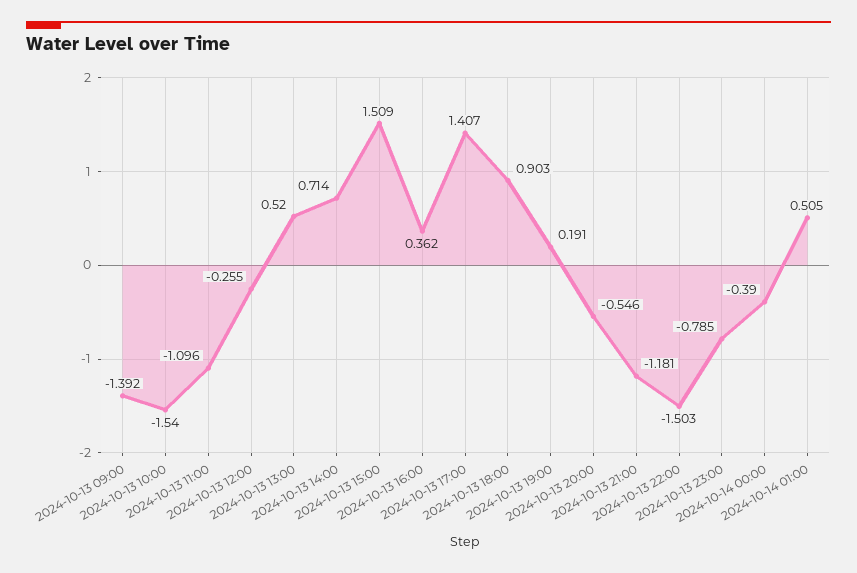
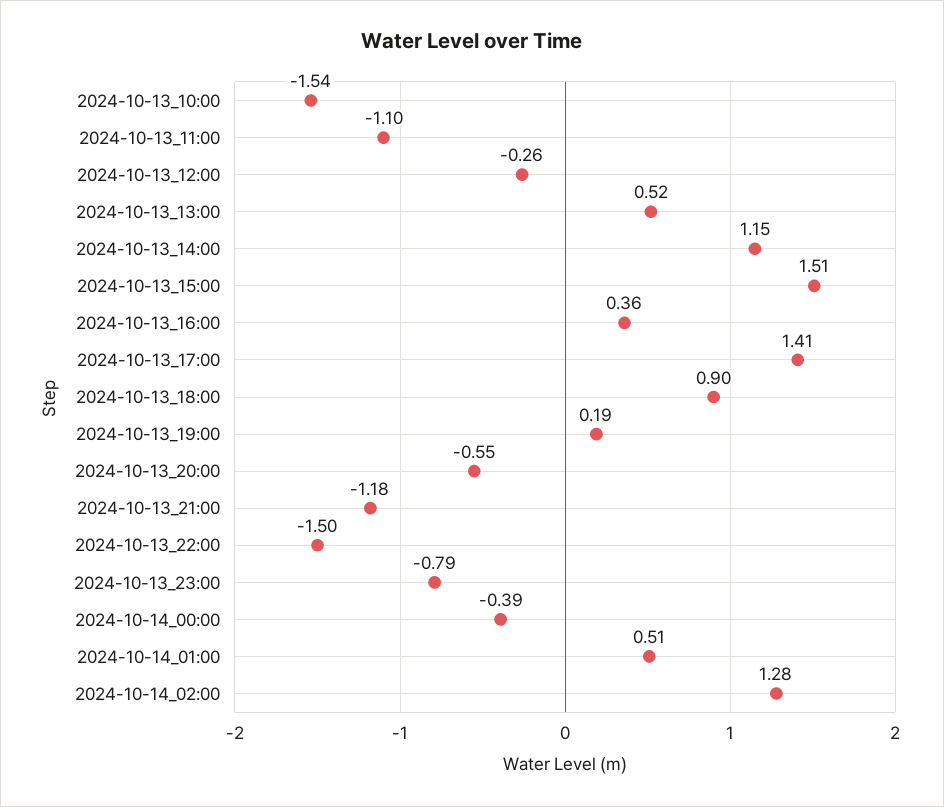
2024-10-13 09:00: -1.392 -> none
2024-10-13 14:00: 0.714 -> 1.15
2024-10-14_02:00: none -> 1.28

